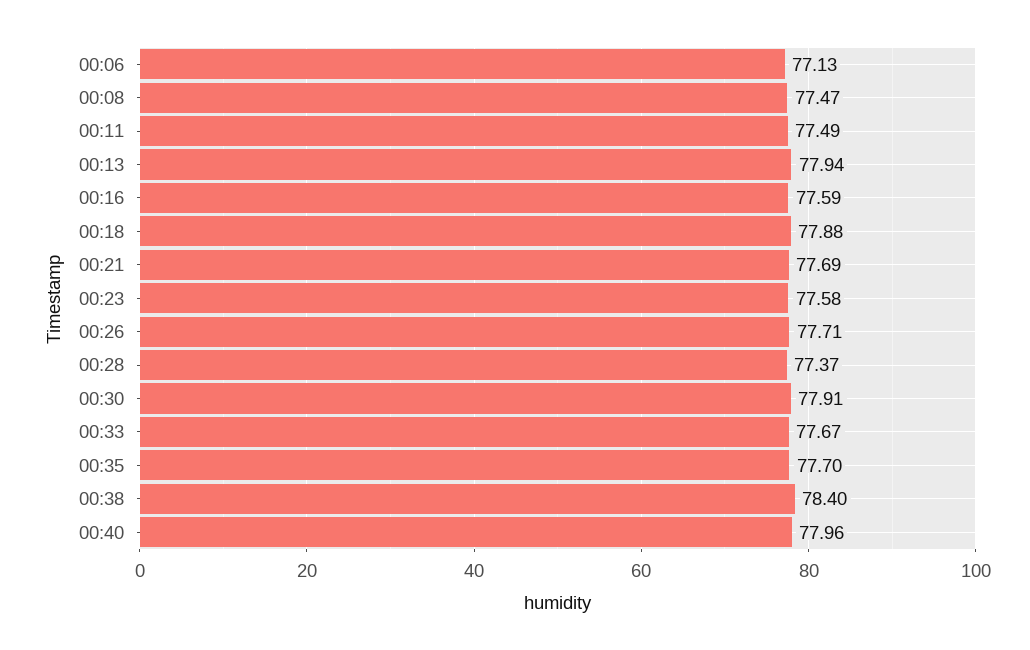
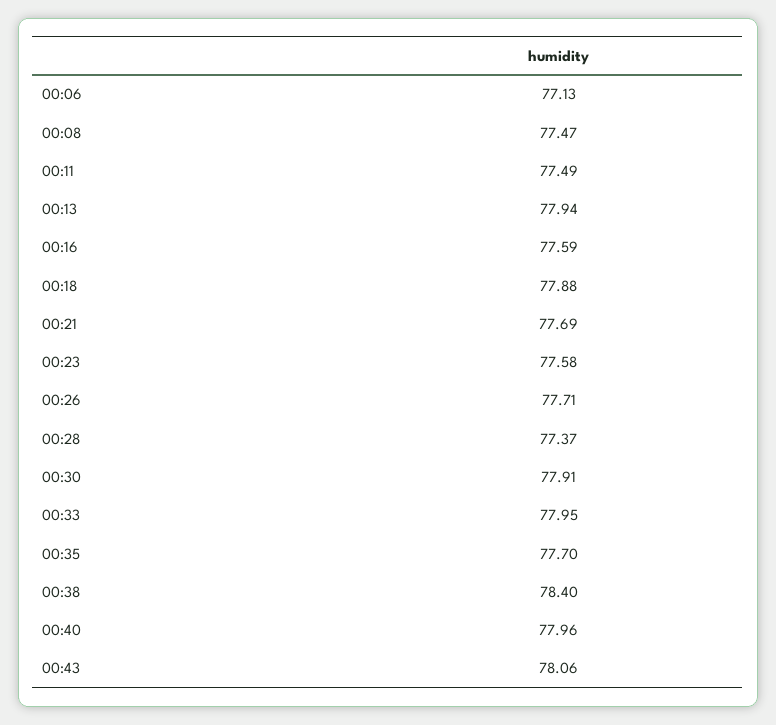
00:33: 77.67 -> 77.95
00:43: none -> 78.06

